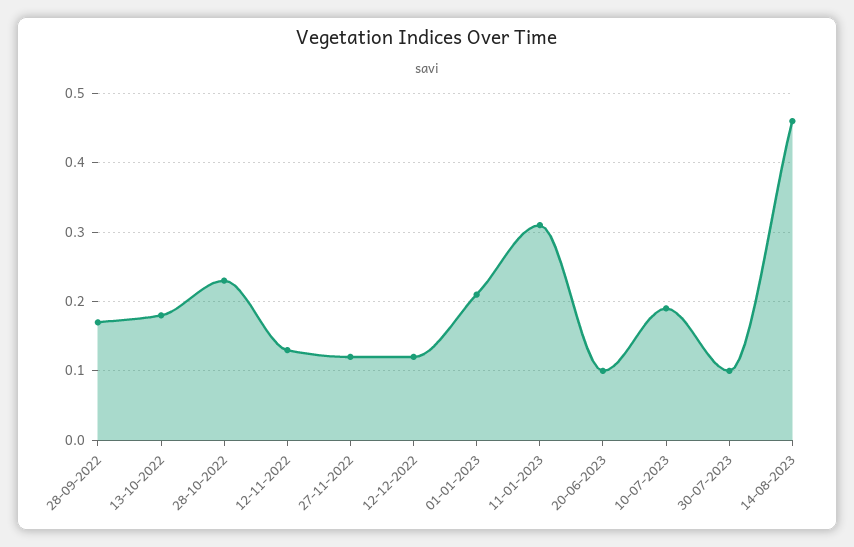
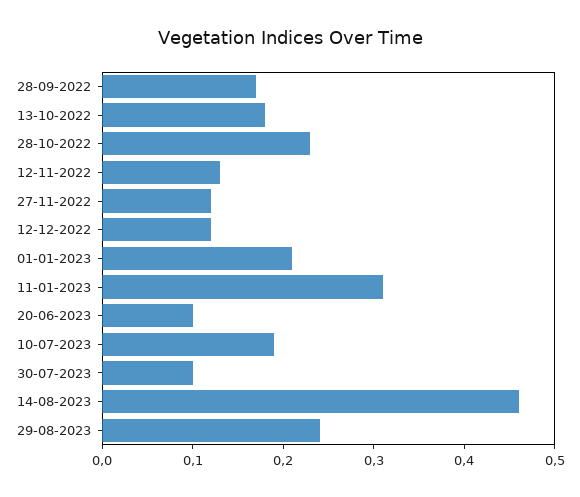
29-08-2023: none -> 0.24

